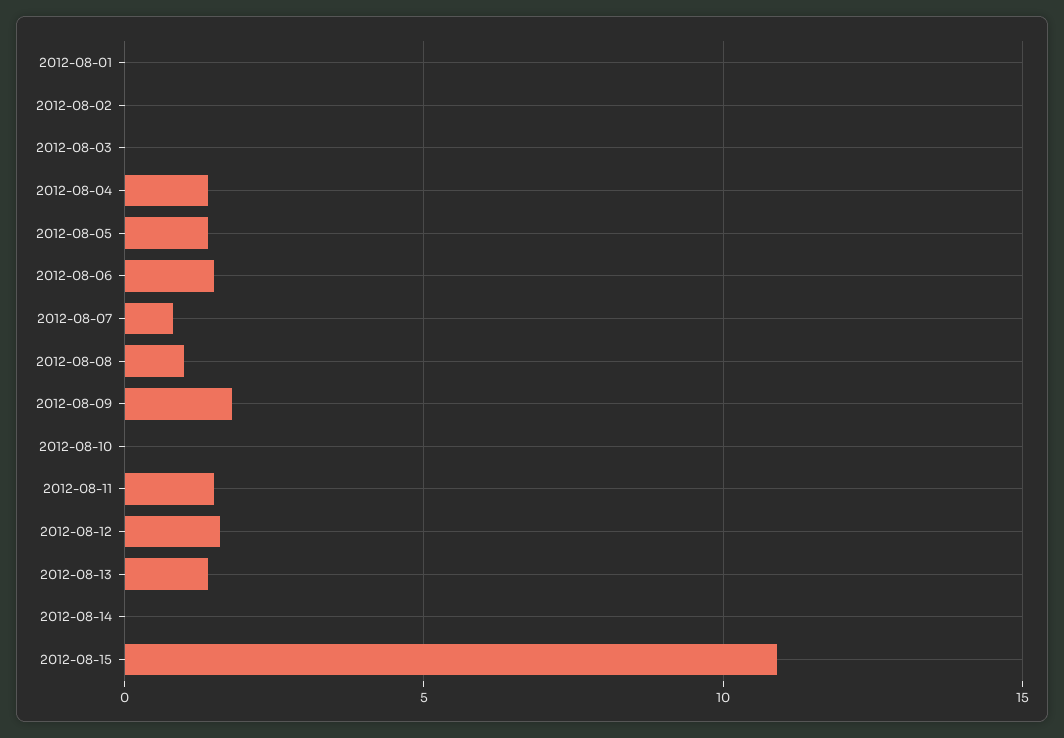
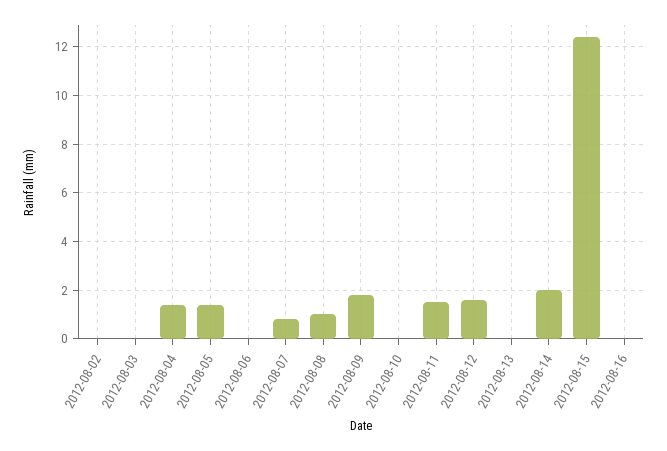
2012-08-01: 0 -> none
2012-08-06: 1.5 -> 0
2012-08-13: 1.5 -> 0
2012-08-14: 0 -> 2
2012-08-15: 11 -> 12.5
2012-08-16: none -> 0

